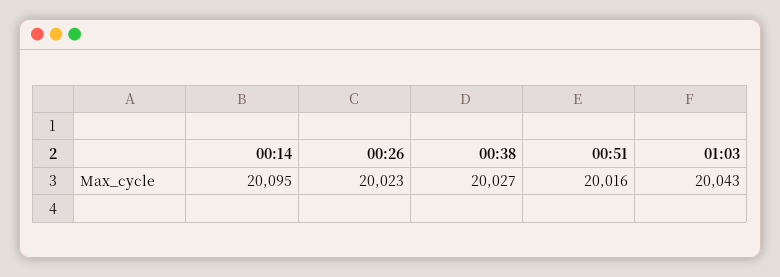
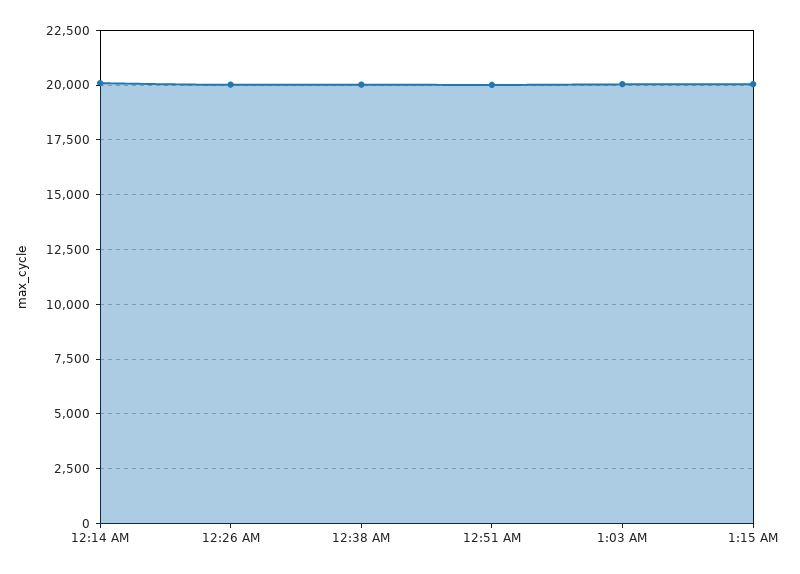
1:15 AM: none -> 20000

